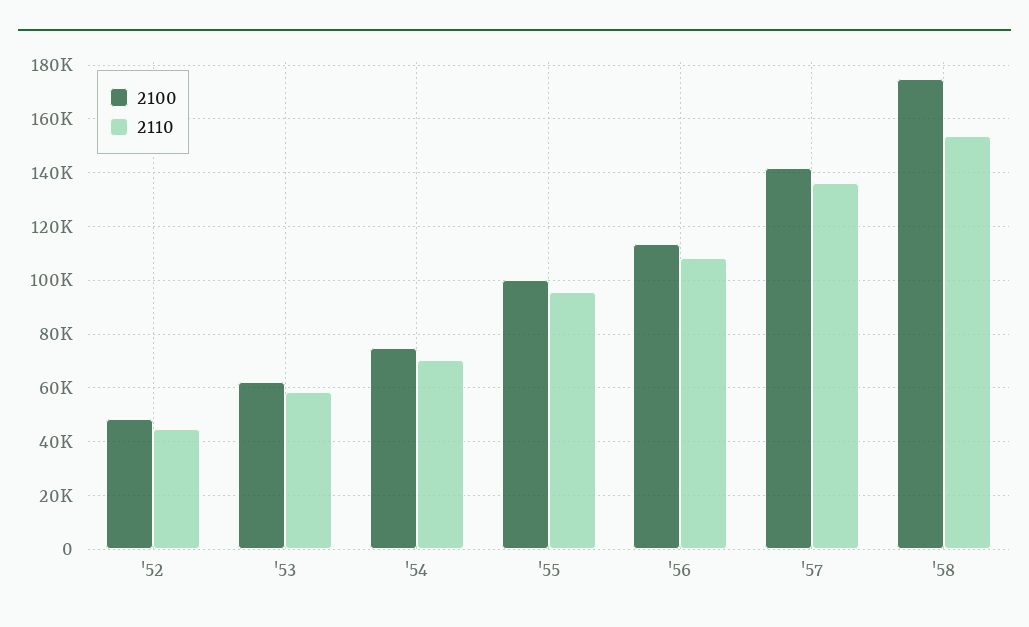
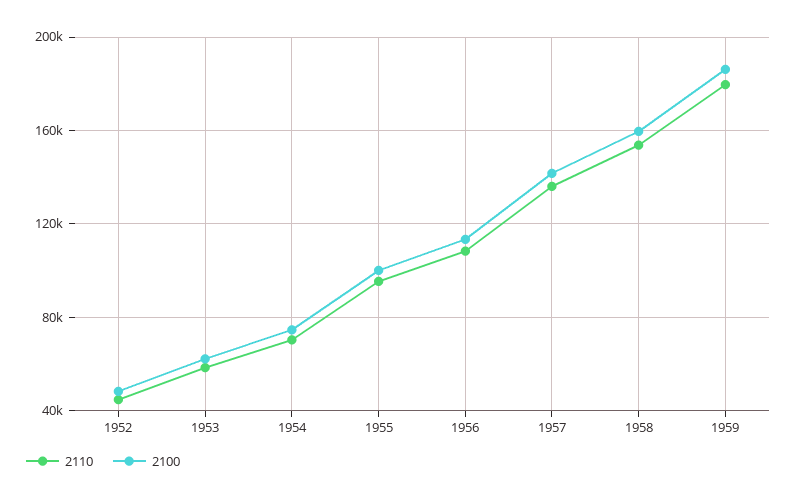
2100, '58: 175000 -> 160000
2110, 1959: none -> 180000
2100, 1959: none -> 185000

